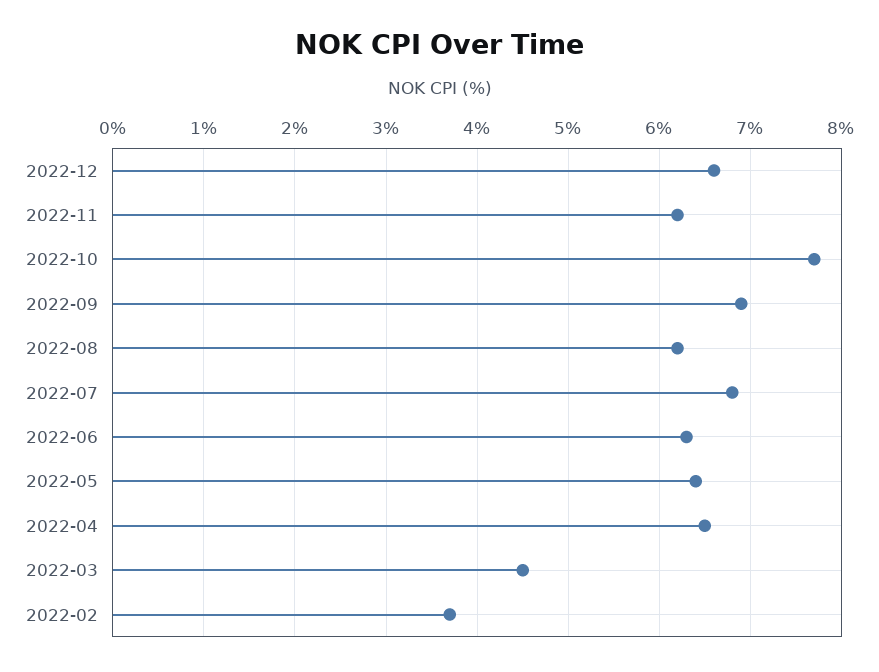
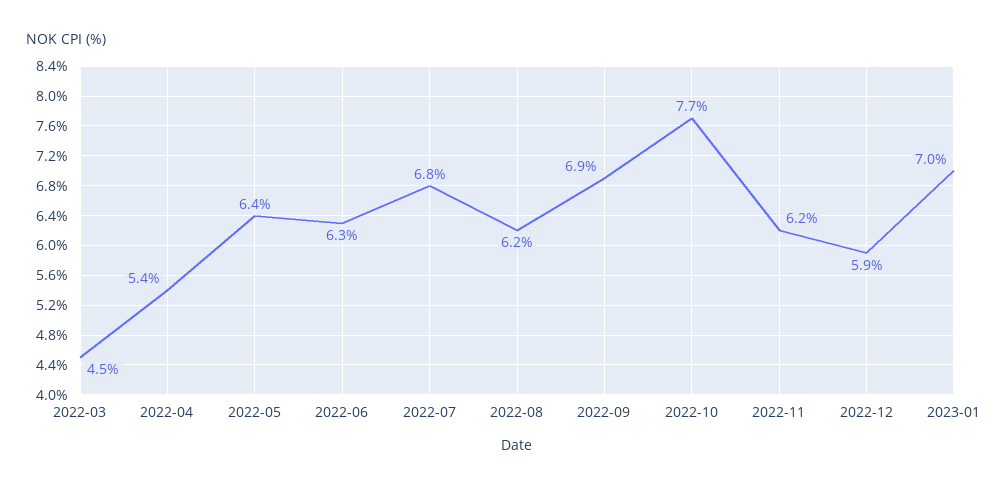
2022-12: 6.6 -> 5.9
2022-04: 6.5 -> 5.4
2022-02: 3.7 -> none
2023-01: none -> 7

